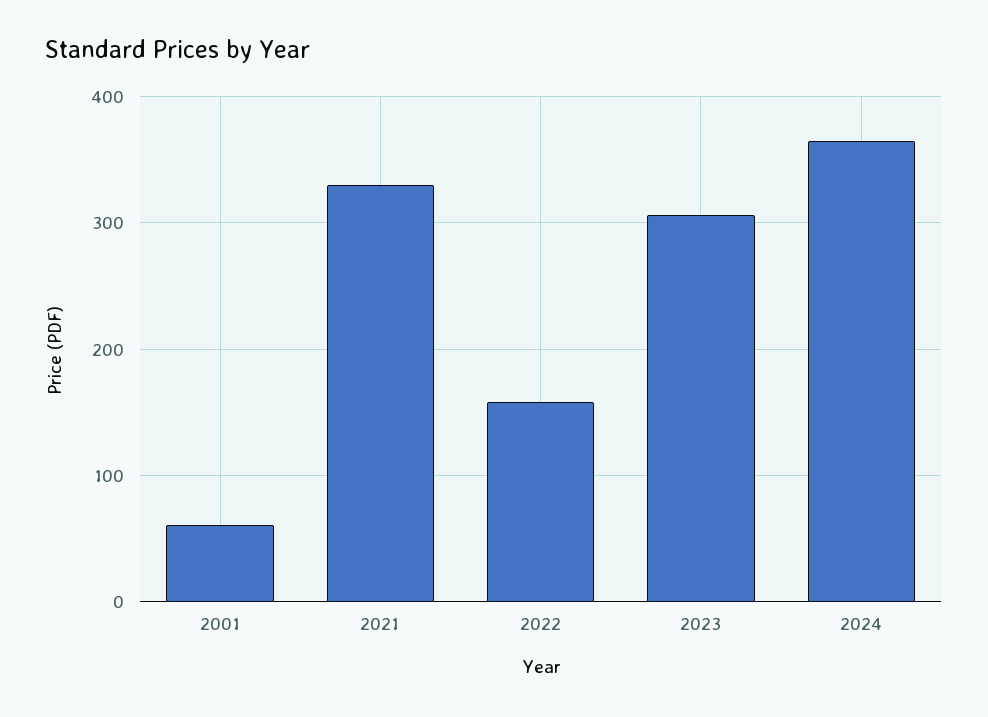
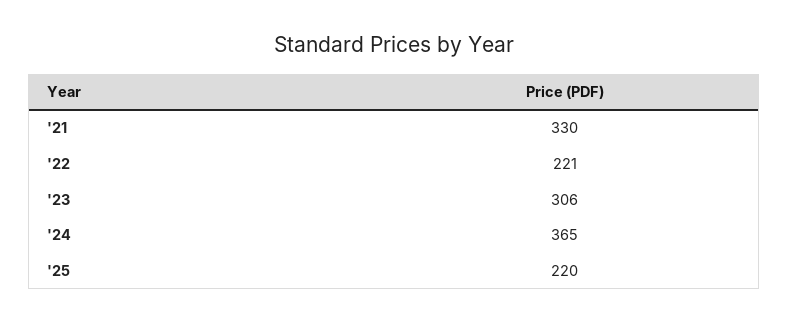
2001: 60 -> none
2022: 160 -> 221
'25: none -> 220

